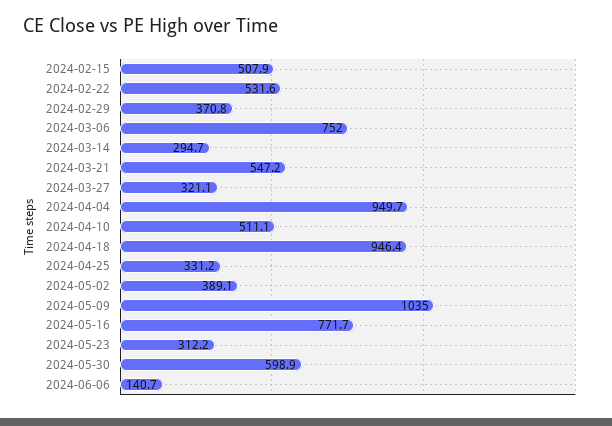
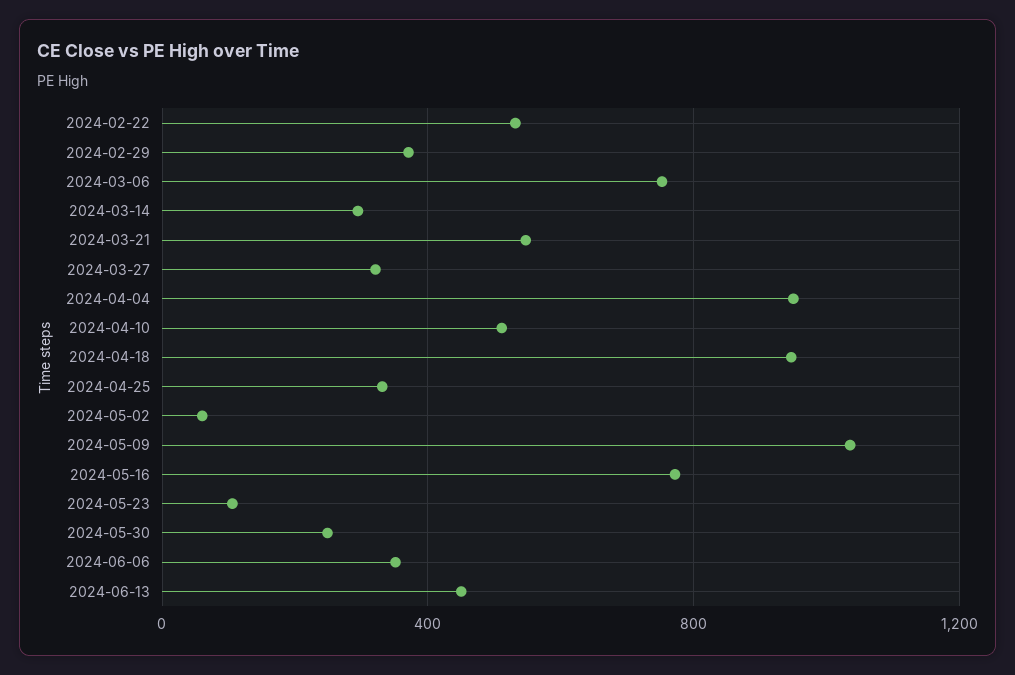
2024-02-15: 507.9 -> none
2024-05-02: 389.1 -> 50
2024-05-23: 312.2 -> 100
2024-05-30: 598.9 -> 250
2024-06-06: 140.7 -> 350
2024-06-13: none -> 450

